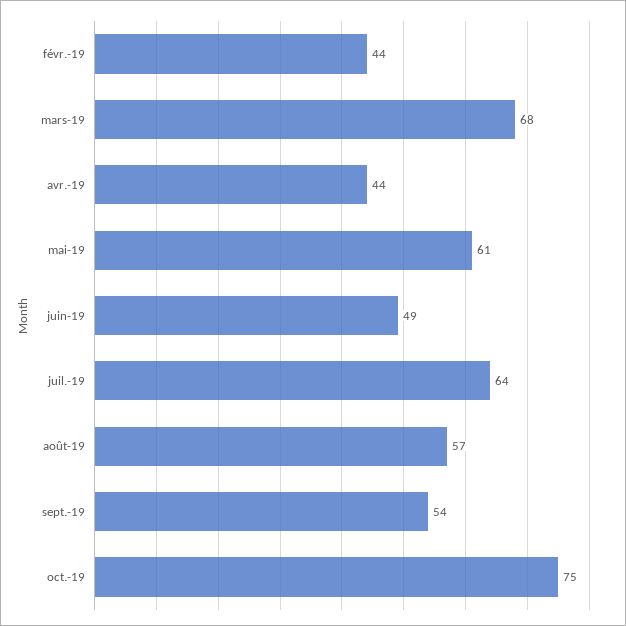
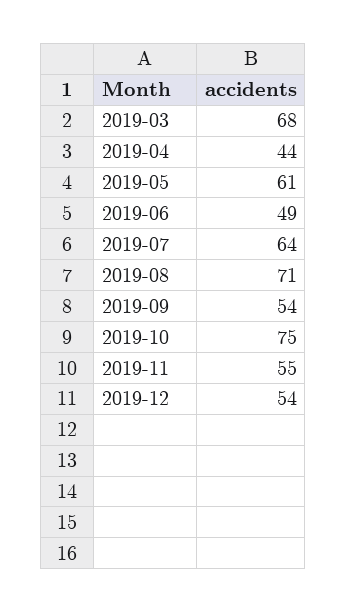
févr.-19: 44 -> none
août-19: 57 -> 71
2019-11: none -> 55
2019-12: none -> 54

